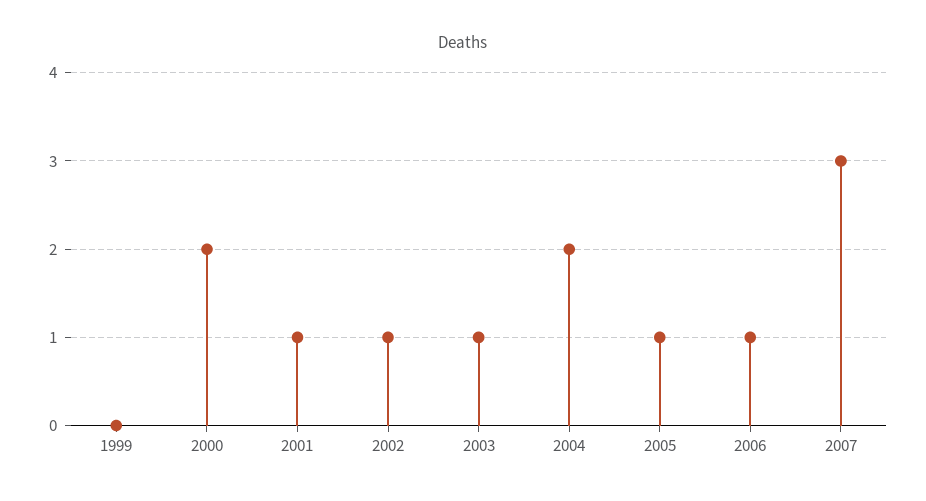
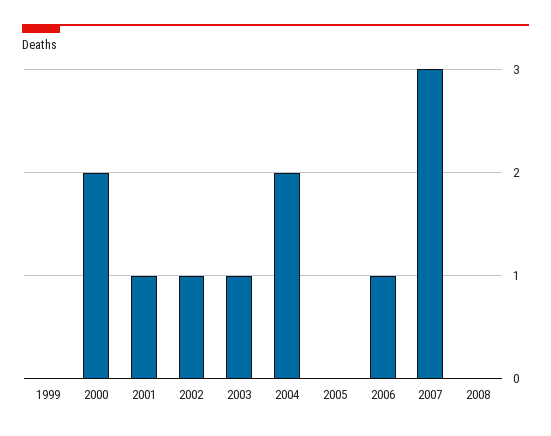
2005: 1 -> 0
2008: none -> 0

